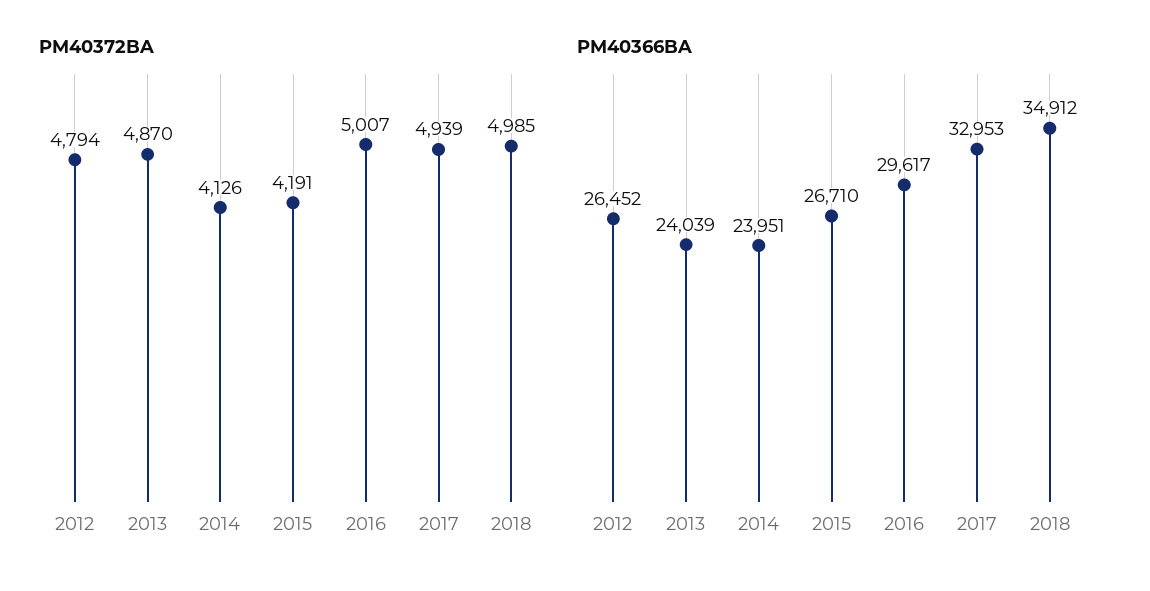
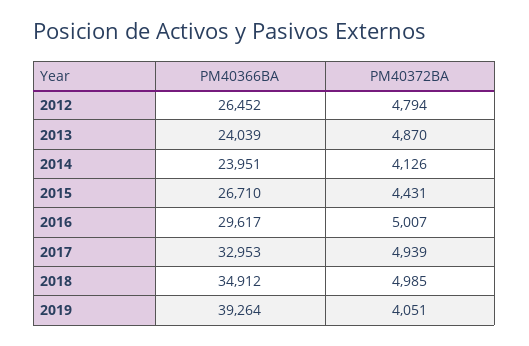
PM40372BA, 2015: 4191 -> 4431
PM40366BA, 2019: none -> 39264
PM40372BA, 2019: none -> 4051

